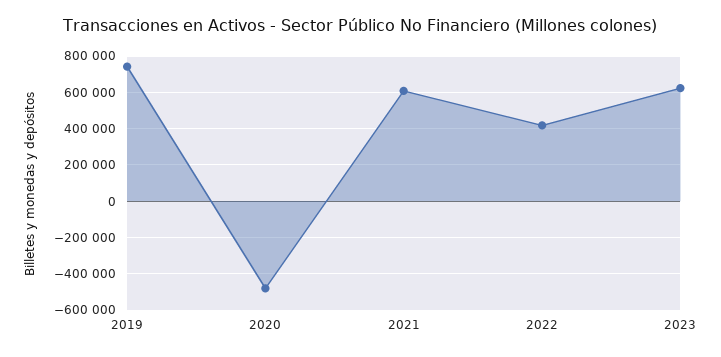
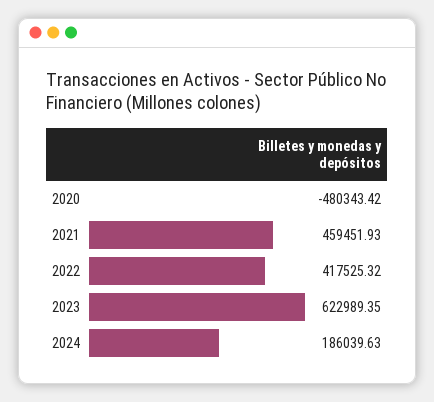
2019: 750000 -> none
2021: 600000 -> 459451.93
2024: none -> 186039.63

